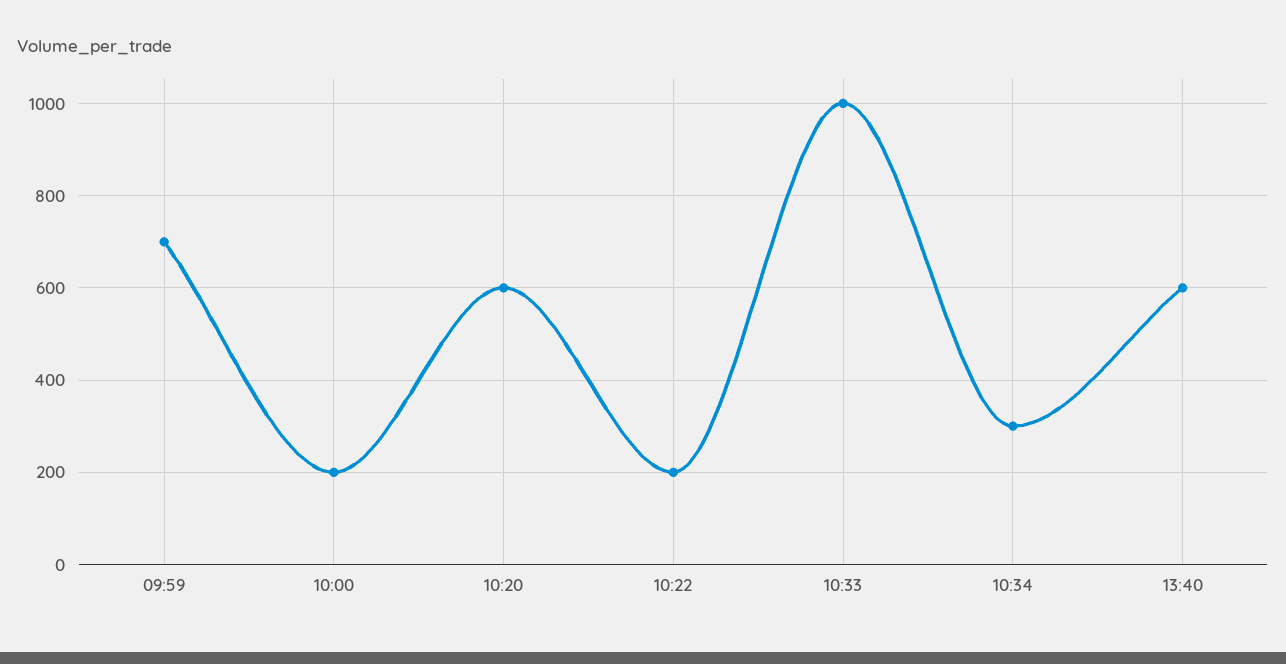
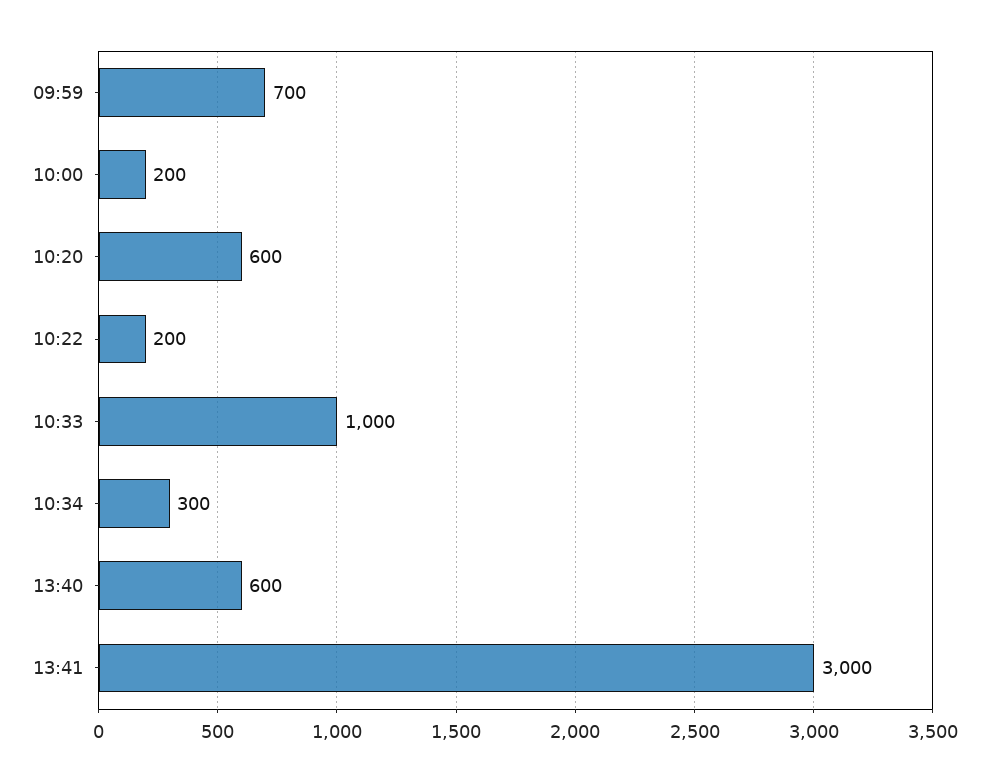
13:41: none -> 3000

